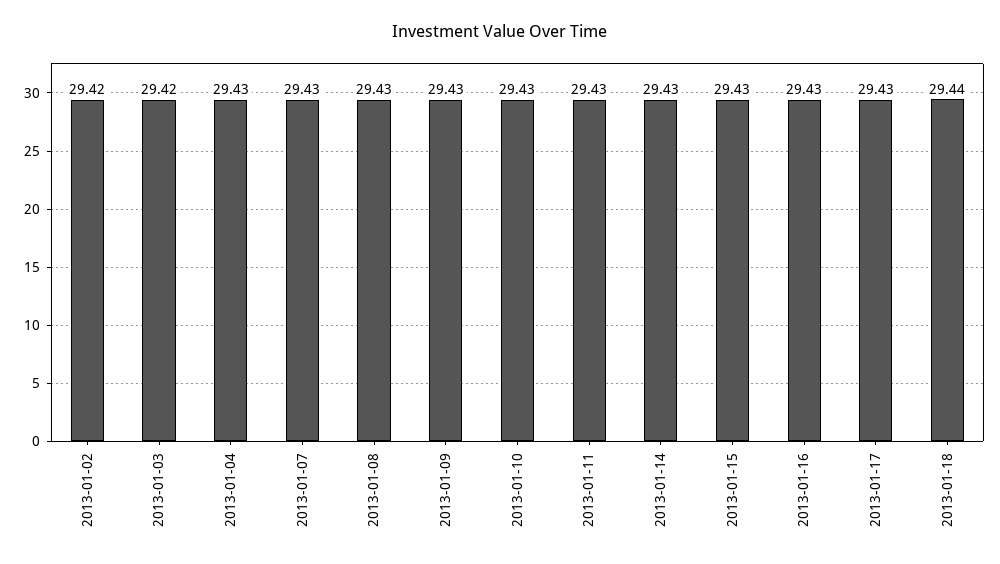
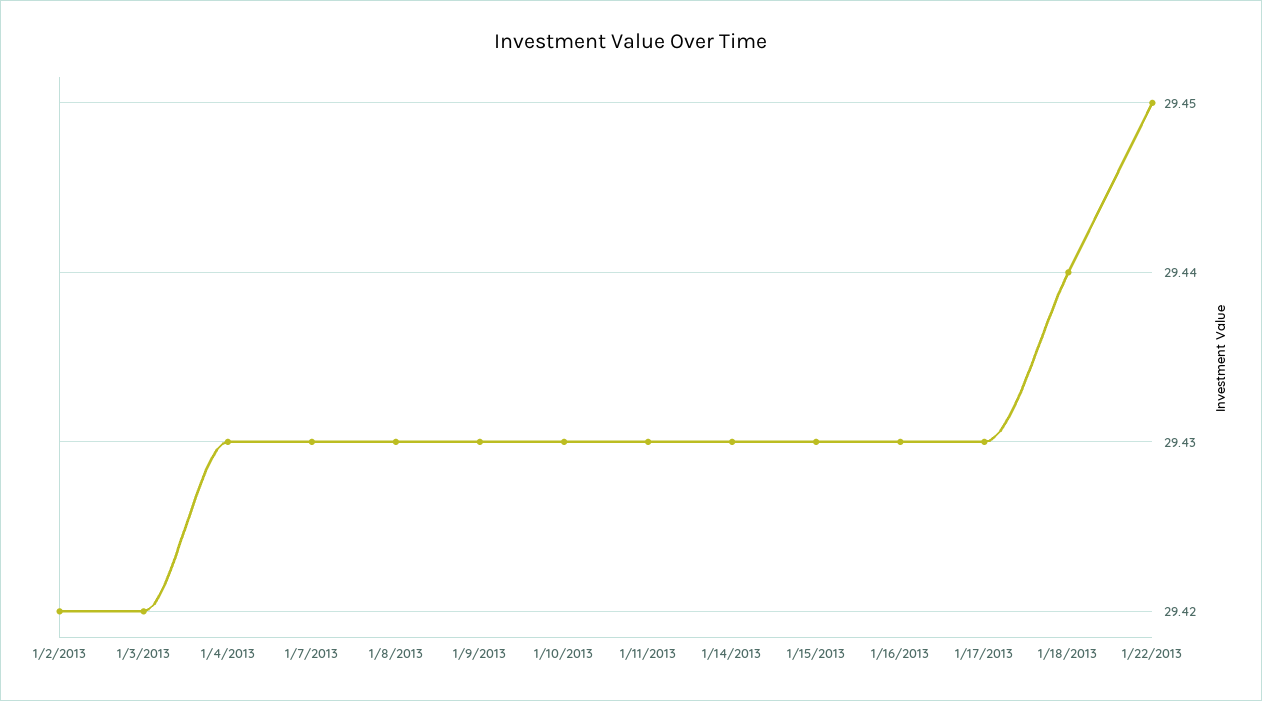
1/22/2013: none -> 29.45

